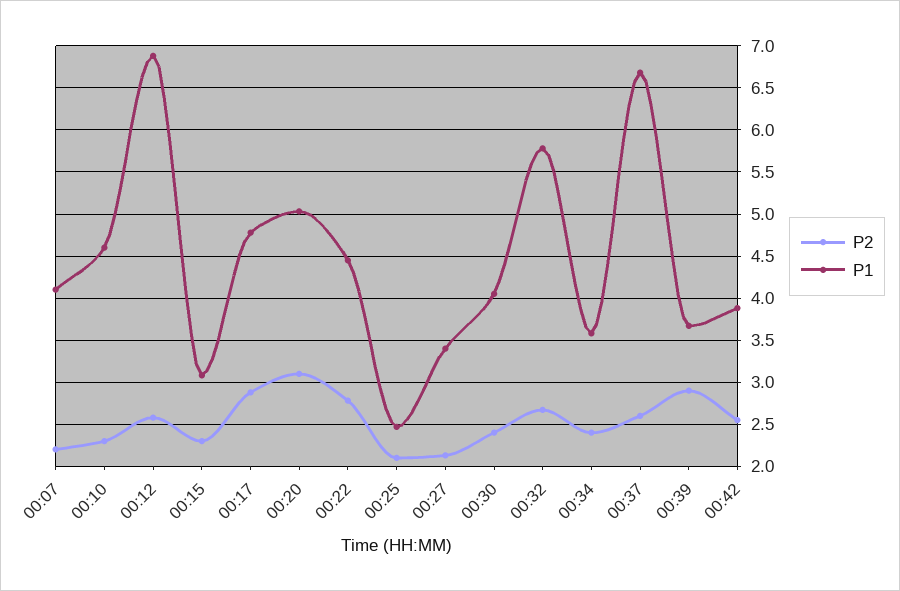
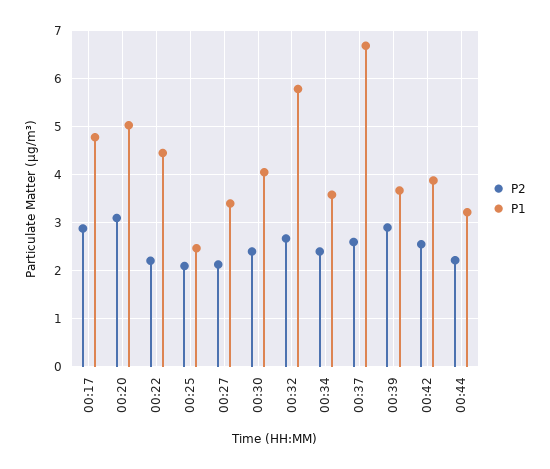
P2, 00:07: 2.2 -> none
P1, 00:07: 4.1 -> none
P2, 00:10: 2.3 -> none
P1, 00:10: 4.6 -> none
P2, 00:12: 2.6 -> none
P1, 00:12: 6.9 -> none
P2, 00:15: 2.3 -> none
P1, 00:15: 3.1 -> none
P2, 00:22: 2.8 -> 2.2
P2, 00:44: none -> 2.2
P1, 00:44: none -> 3.2

